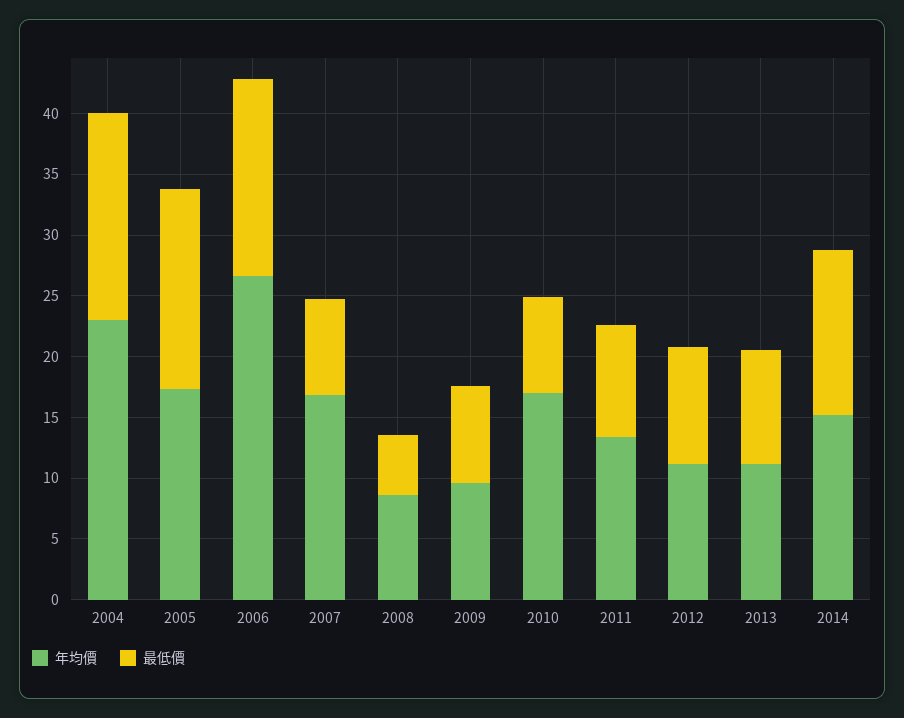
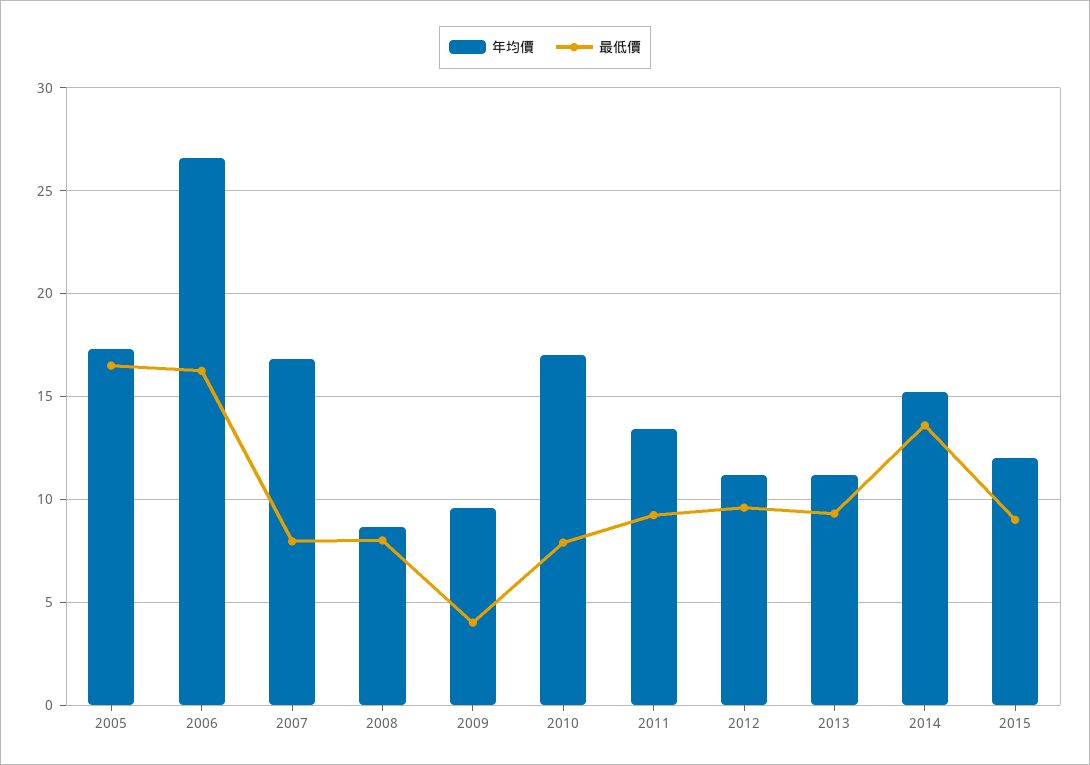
年均價, 2004: 23 -> none
最低價, 2004: 17 -> none
最低價, 2008: 5 -> 8
最低價, 2009: 8 -> 4
年均價, 2015: none -> 12
最低價, 2015: none -> 9

